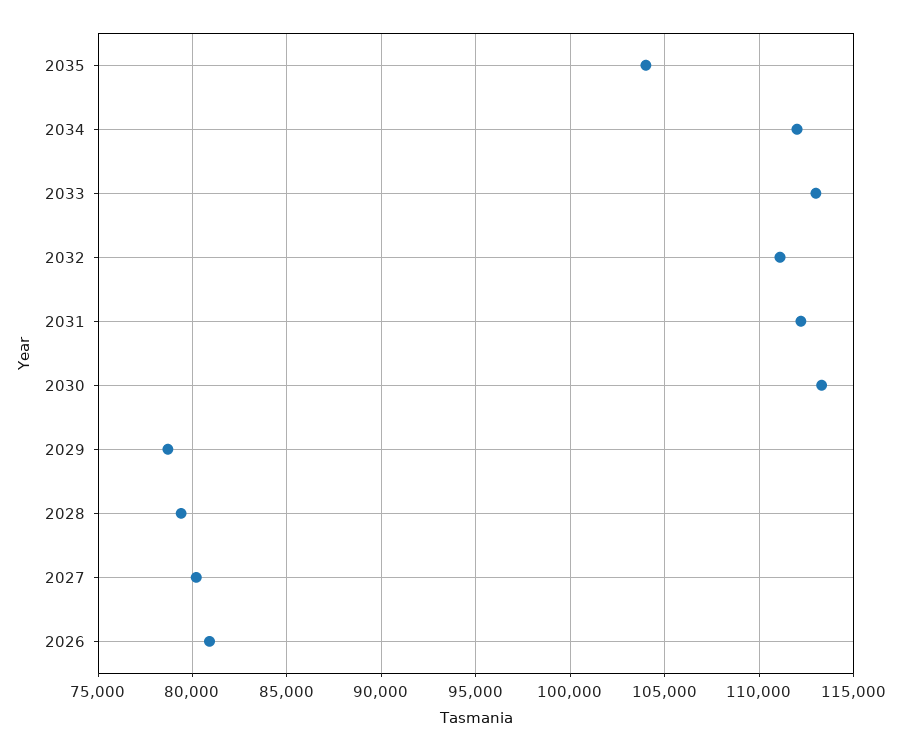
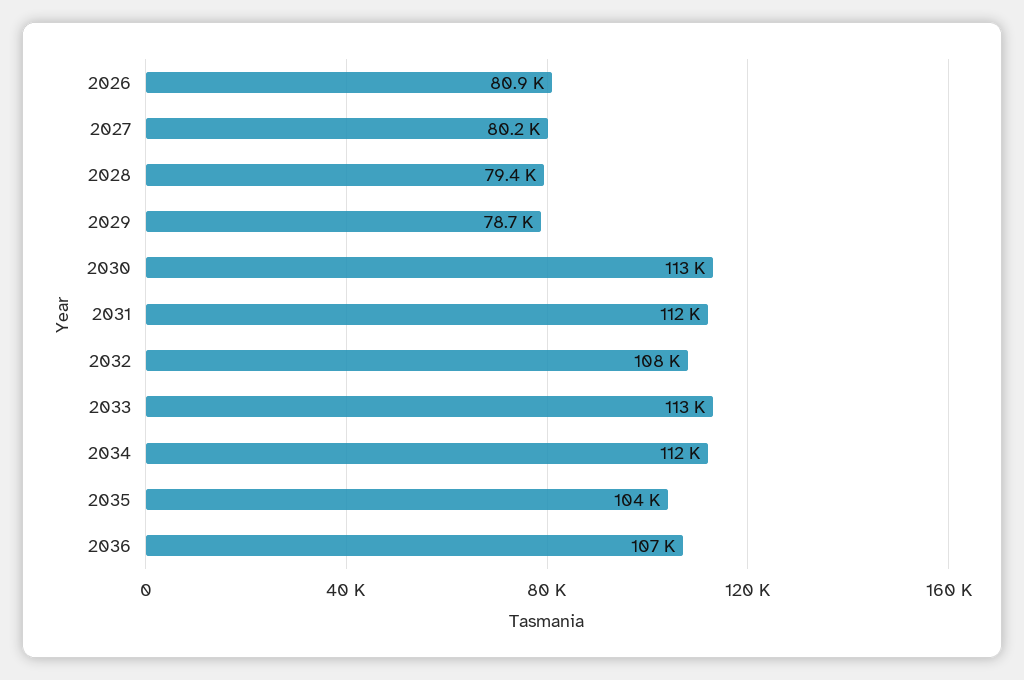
2032: 111000 -> 108000
2036: none -> 107000

